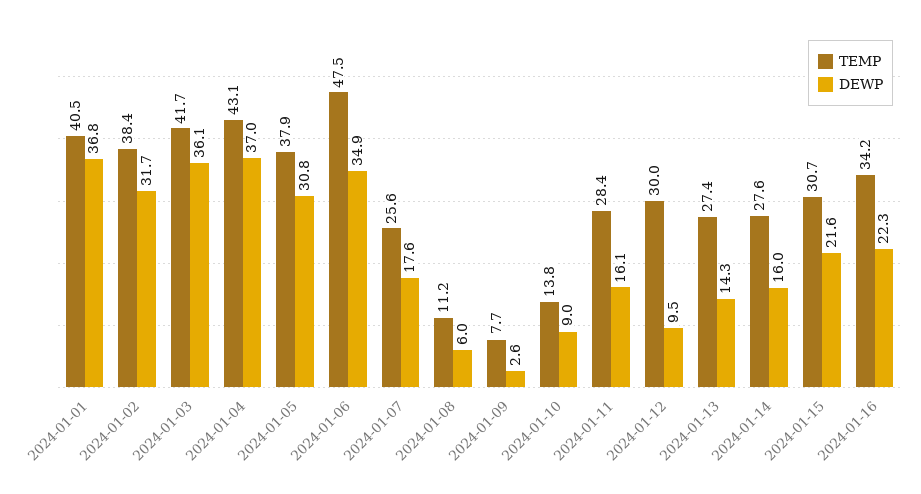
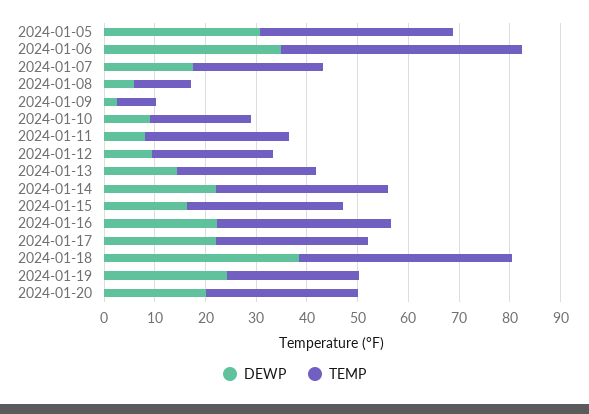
TEMP, 2024-01-01: 40.5 -> none
DEWP, 2024-01-01: 36.8 -> none
TEMP, 2024-01-02: 38.4 -> none
DEWP, 2024-01-02: 31.7 -> none
TEMP, 2024-01-03: 41.7 -> none
DEWP, 2024-01-03: 36.1 -> none
TEMP, 2024-01-04: 43.1 -> none
DEWP, 2024-01-04: 37 -> none
TEMP, 2024-01-10: 13.8 -> 20
DEWP, 2024-01-11: 16.1 -> 8
TEMP, 2024-01-12: 30 -> 24
TEMP, 2024-01-14: 27.6 -> 34
DEWP, 2024-01-14: 16 -> 22
DEWP, 2024-01-15: 21.6 -> 16
DEWP, 2024-01-17: none -> 22
TEMP, 2024-01-17: none -> 30
DEWP, 2024-01-18: none -> 38
TEMP, 2024-01-18: none -> 42
DEWP, 2024-01-19: none -> 24
TEMP, 2024-01-19: none -> 26
DEWP, 2024-01-20: none -> 20
TEMP, 2024-01-20: none -> 30

